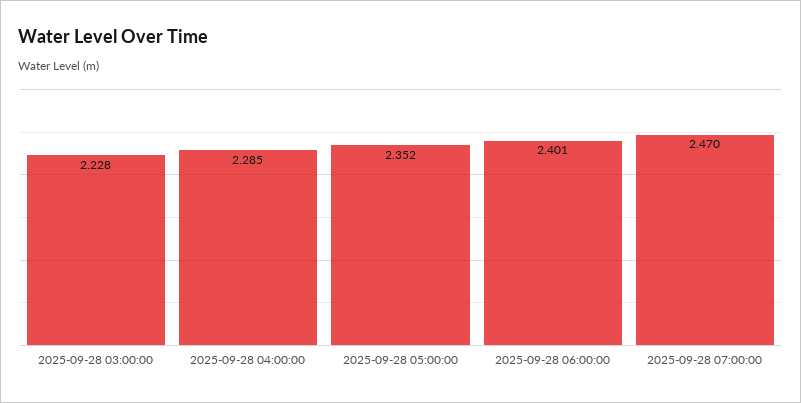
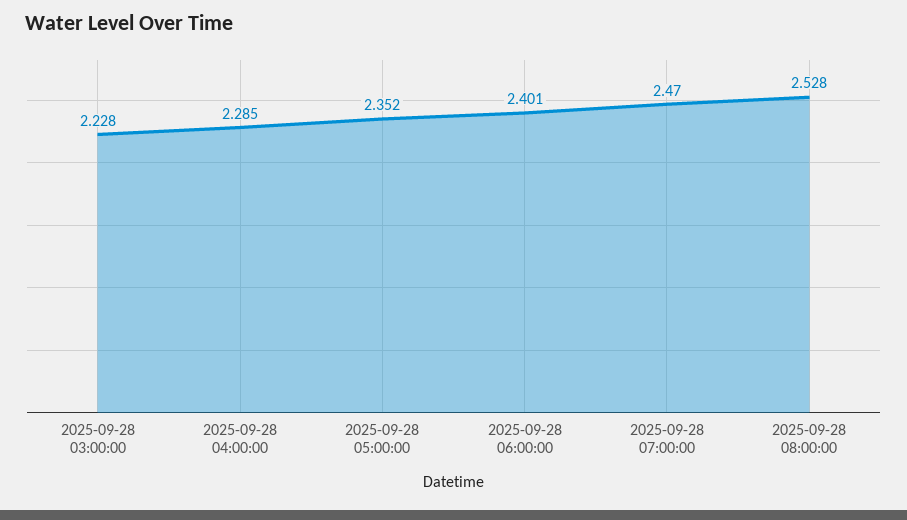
2025-09-28 08:00:00: none -> 2.528

